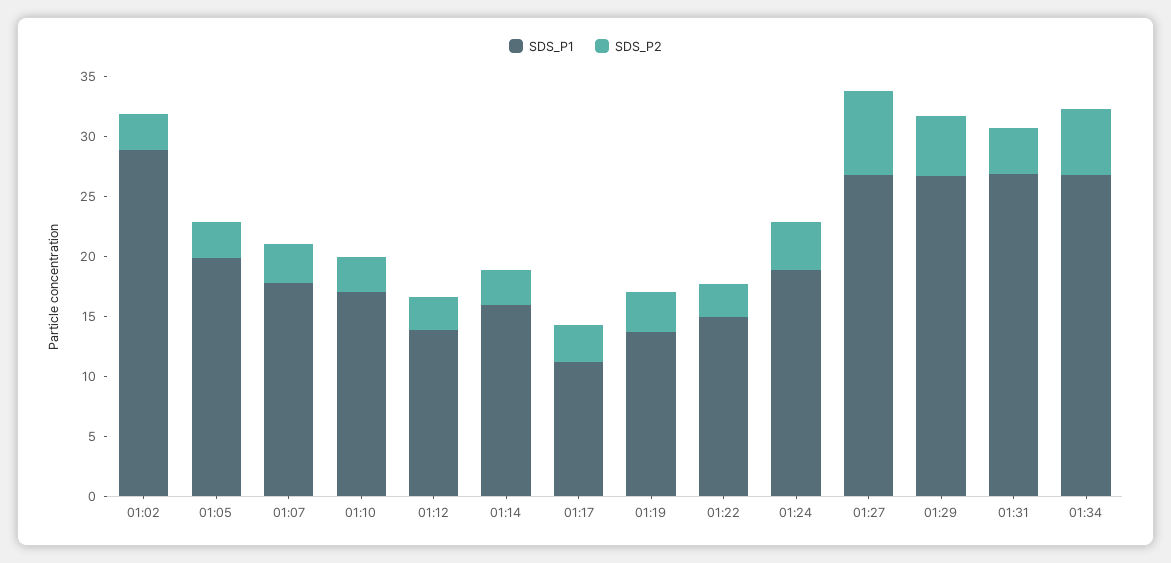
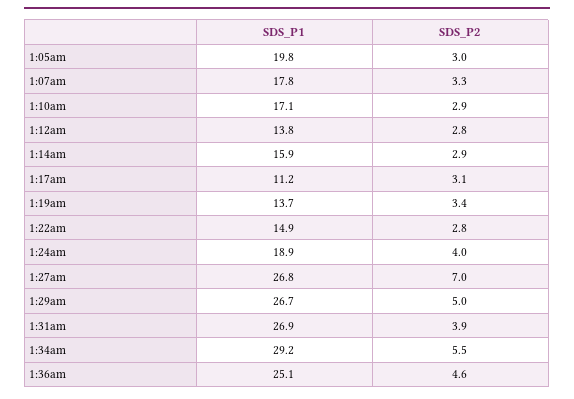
SDS_P1, 01:02: 29 -> none
SDS_P2, 01:02: 3 -> none
SDS_P1, 01:34: 27 -> 29.2
SDS_P1, 1:36am: none -> 25.1
SDS_P2, 1:36am: none -> 4.6

